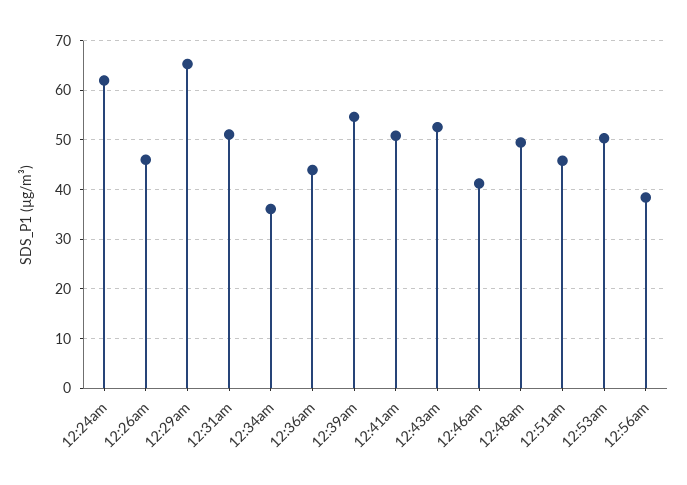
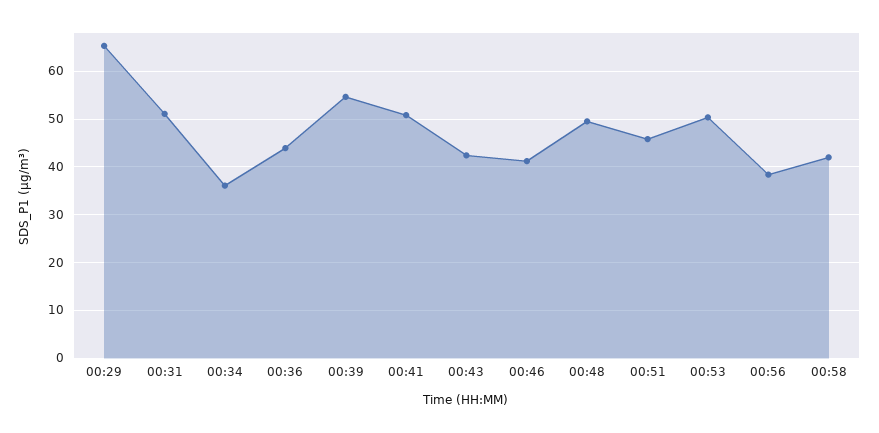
12:24am: 62 -> none
12:26am: 46 -> none
12:43am: 52 -> 42
00:58: none -> 42

